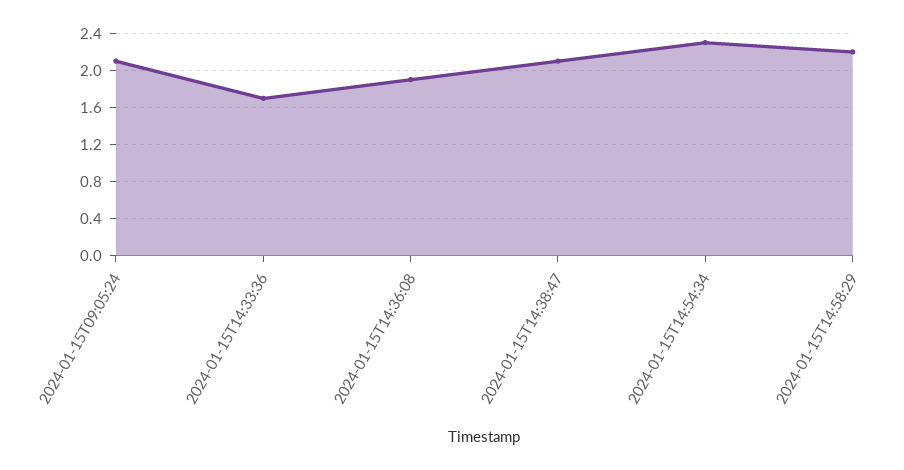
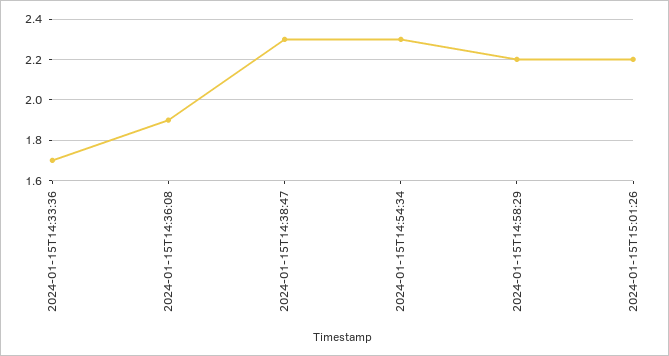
2024-01-15T09:05:24: 2.1 -> none
2024-01-15T14:38:47: 2.1 -> 2.3
2024-01-15T15:01:26: none -> 2.2

